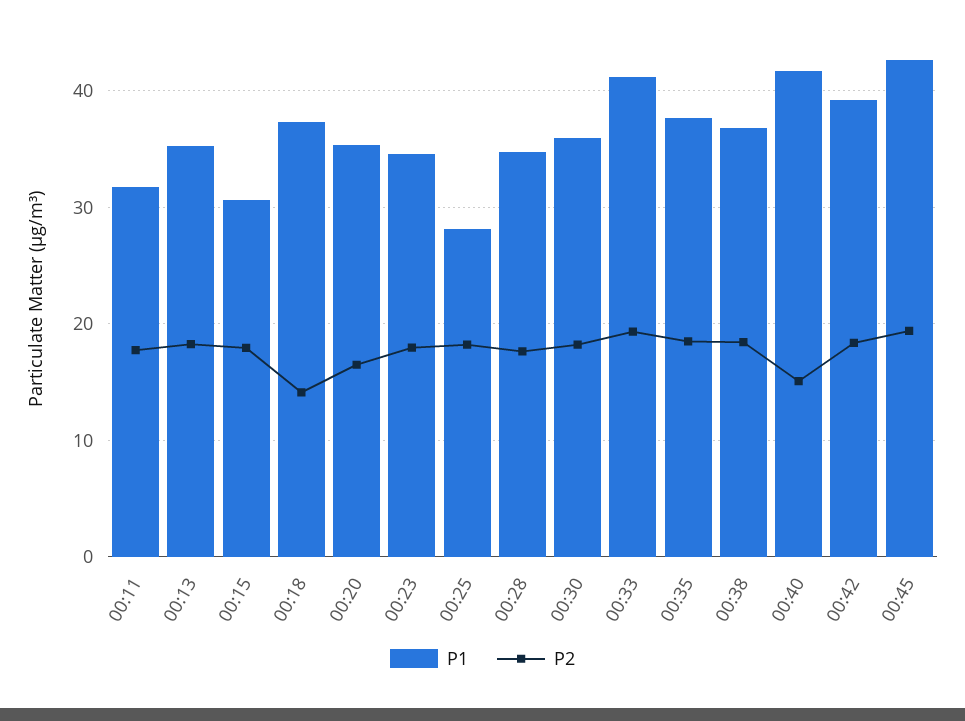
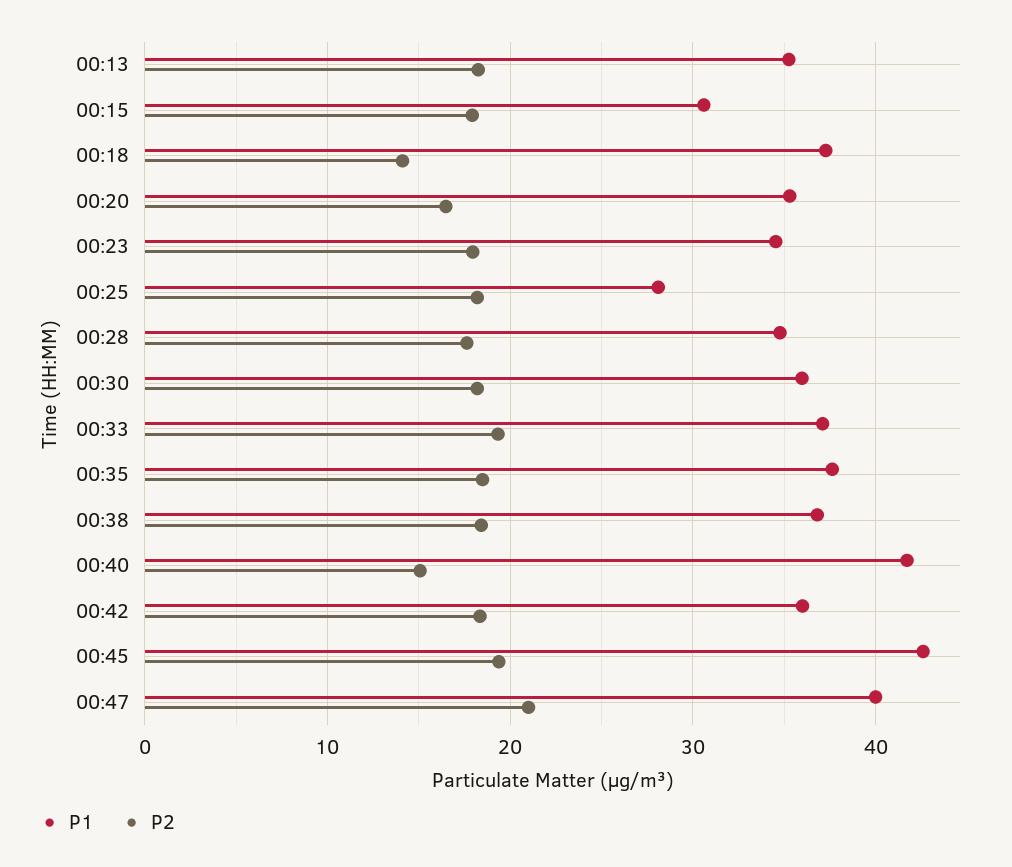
P1, 00:11: 32 -> none
P2, 00:11: 18 -> none
P1, 00:33: 41 -> 37
P1, 00:42: 39 -> 36
P1, 00:47: none -> 40
P2, 00:47: none -> 21

